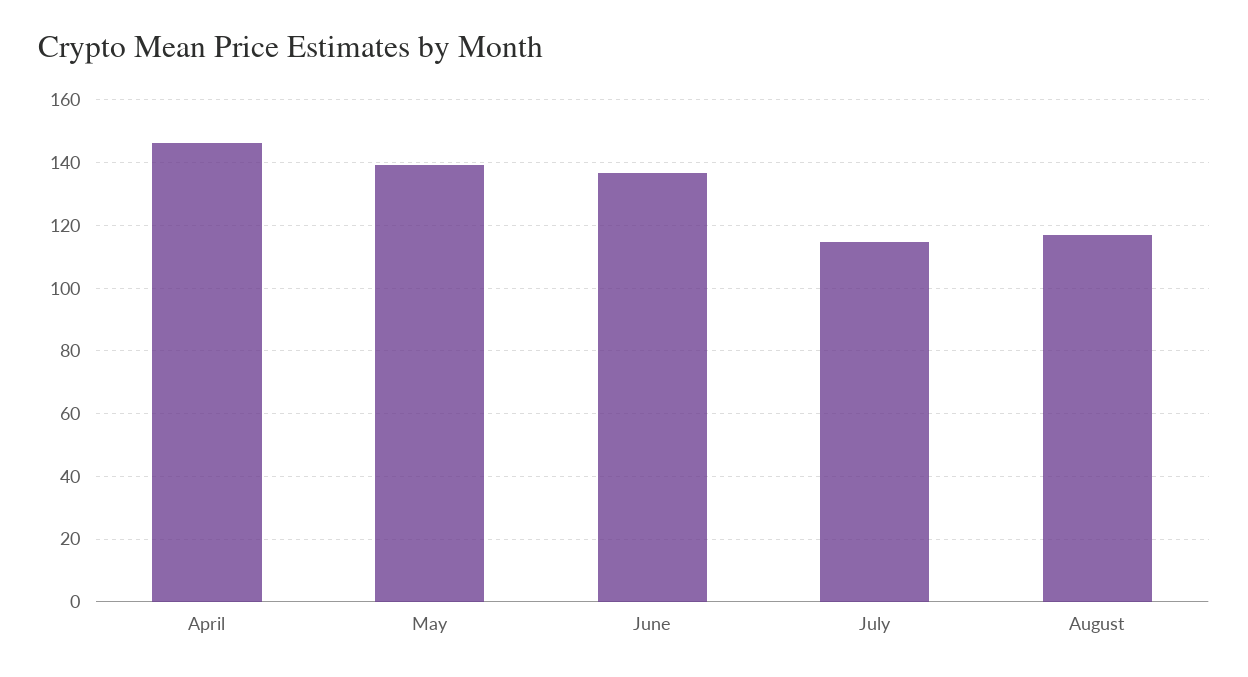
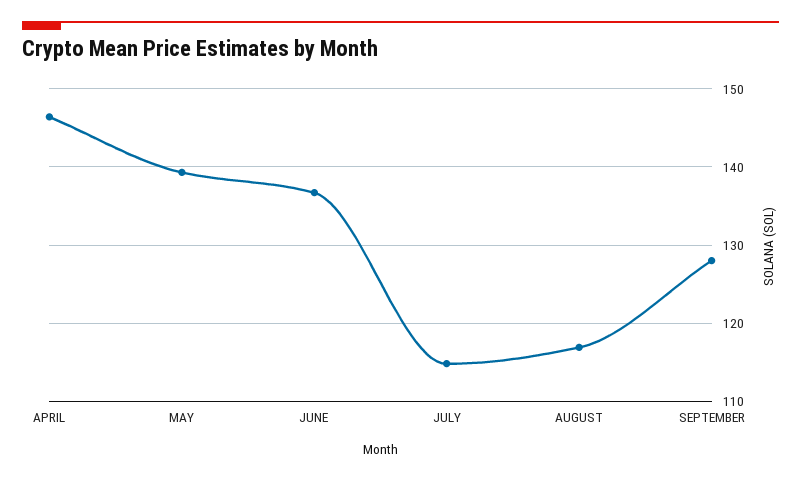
SEPTEMBER: none -> 128

